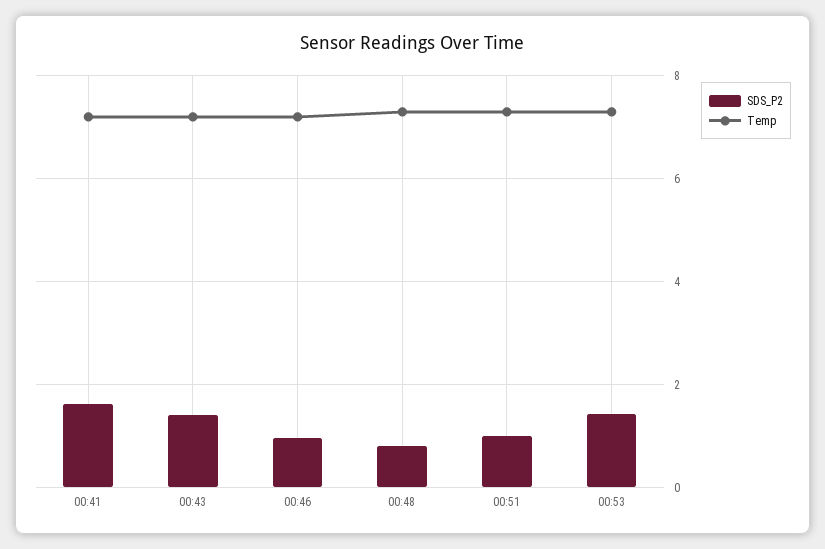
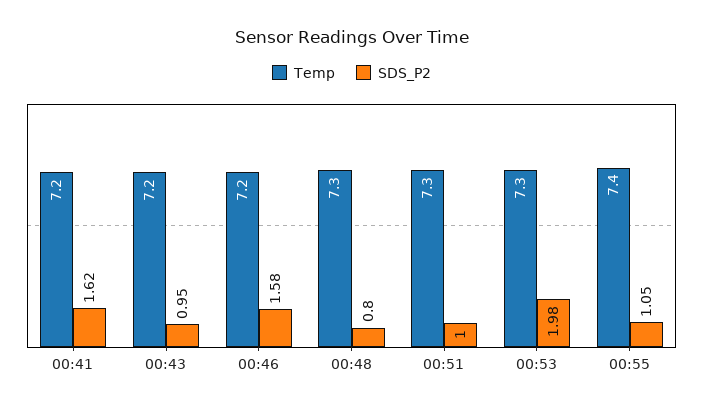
SDS_P2, 00:43: 1.4 -> 0.95
SDS_P2, 00:46: 1 -> 1.58
SDS_P2, 00:53: 1.4 -> 1.98
Temp, 00:55: none -> 7.4
SDS_P2, 00:55: none -> 1.05

